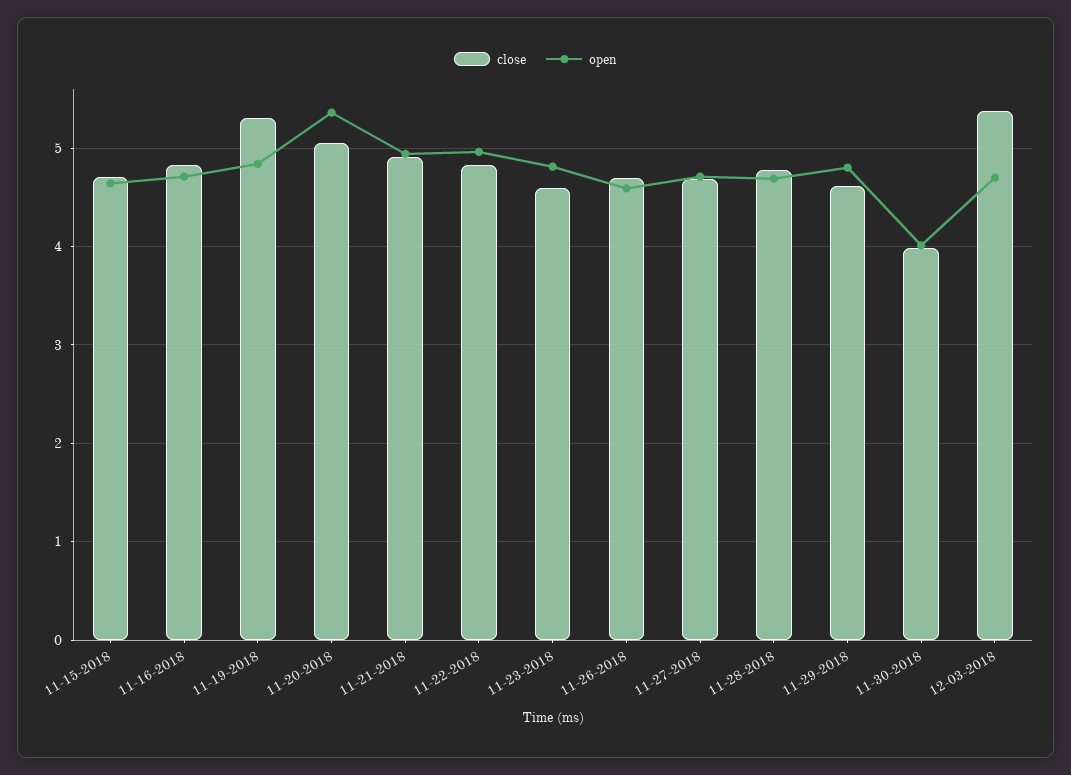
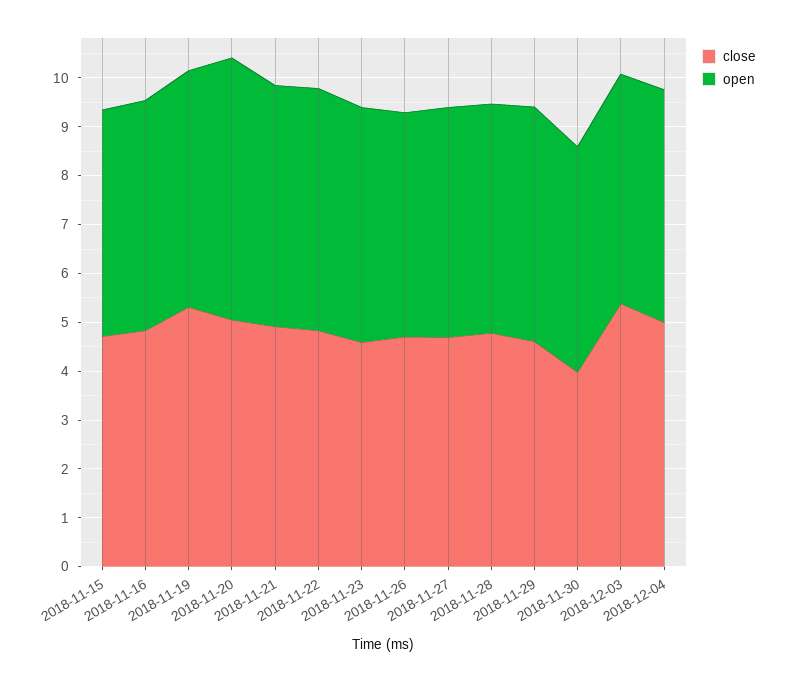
open, 11-30-2018: 4 -> 4.6
close, 2018-12-04: none -> 5
open, 2018-12-04: none -> 4.8

